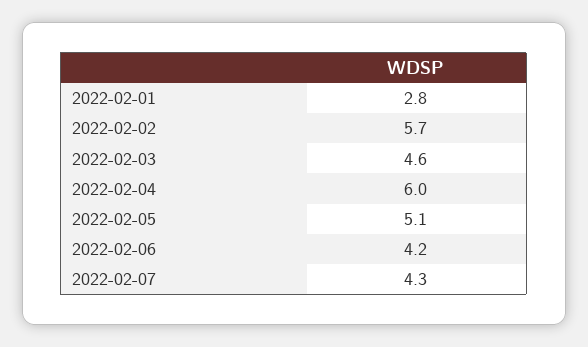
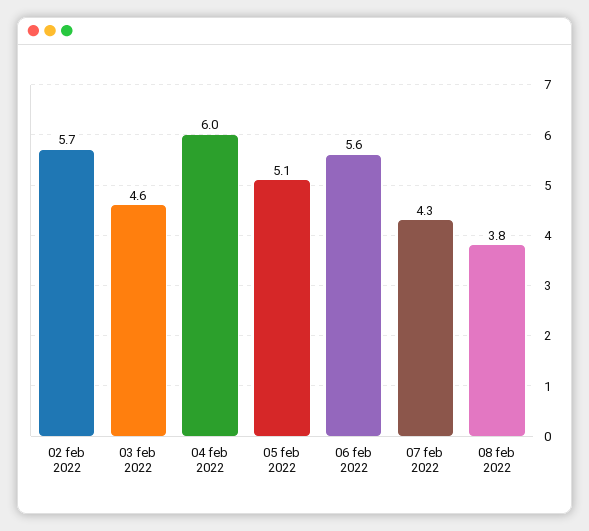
2022-02-01: 2.8 -> none
2022-02-06: 4.2 -> 5.6
08 feb 2022: none -> 3.8

